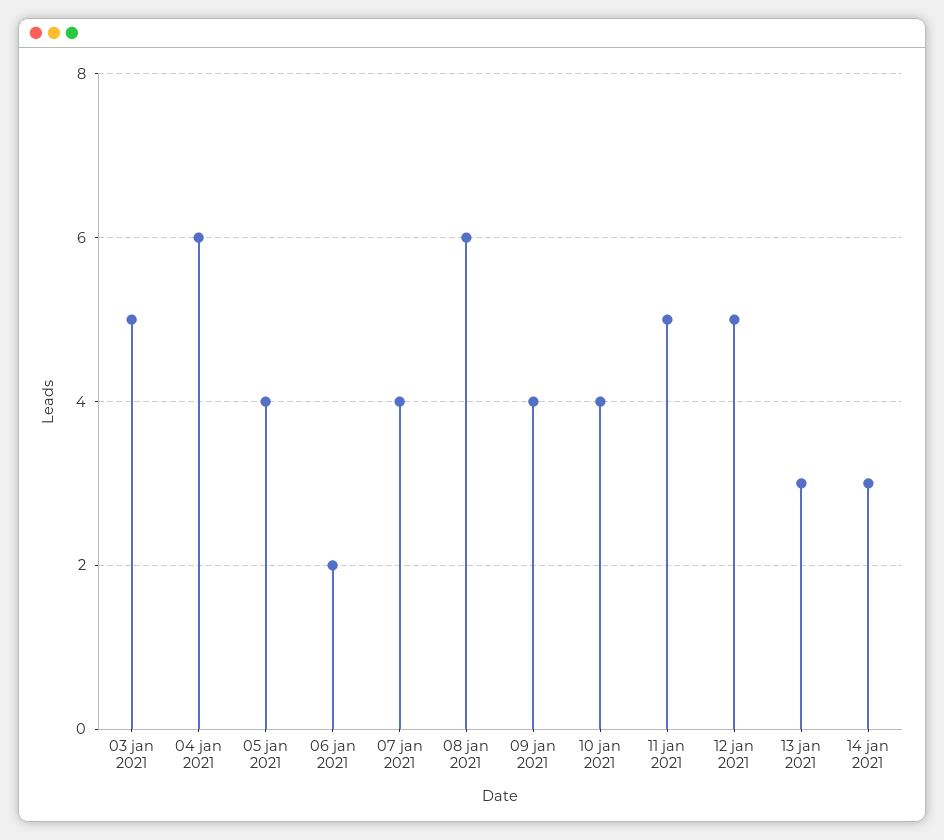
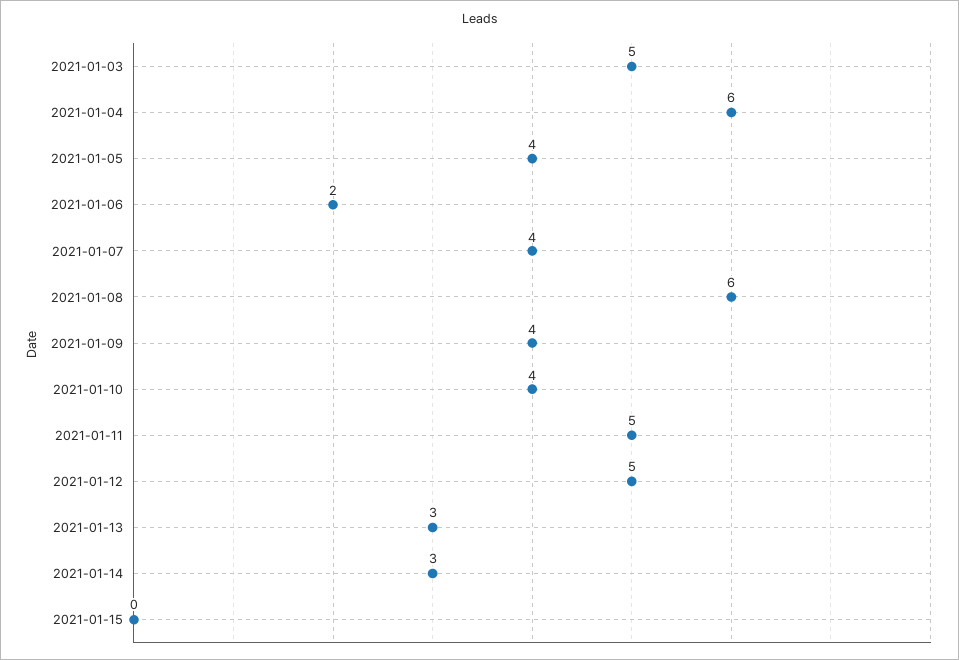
2021-01-15: none -> 0

